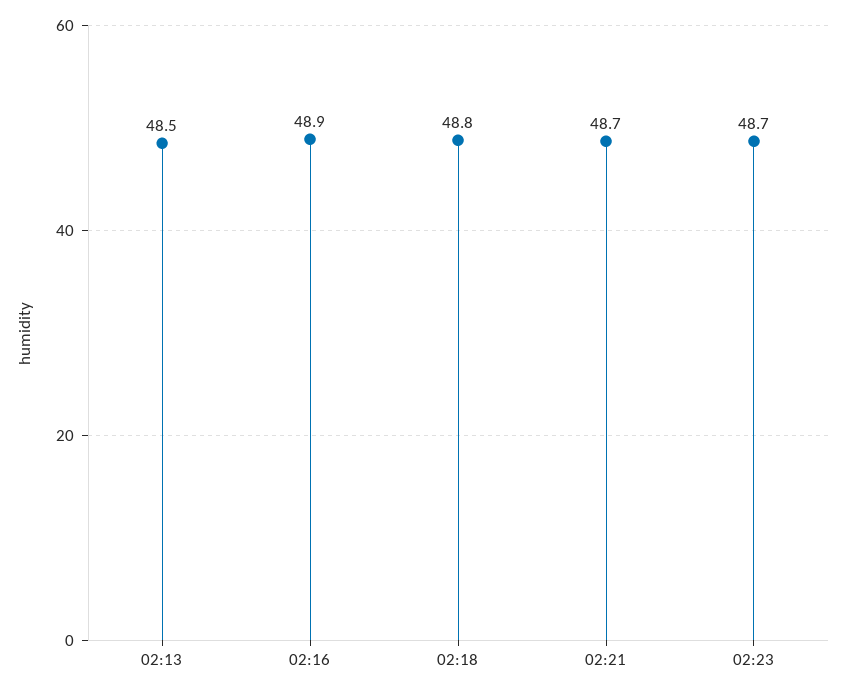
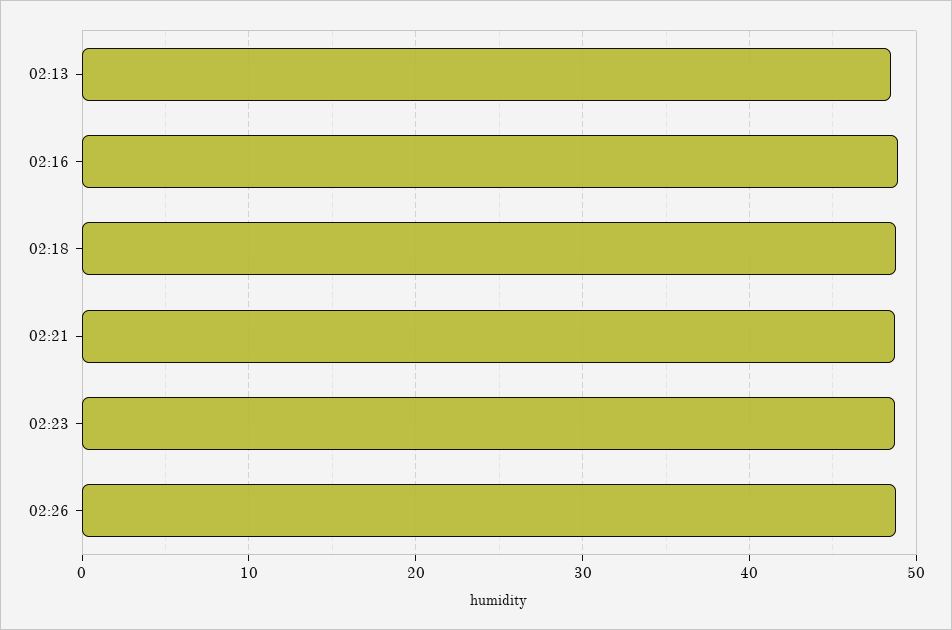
02:26: none -> 49

